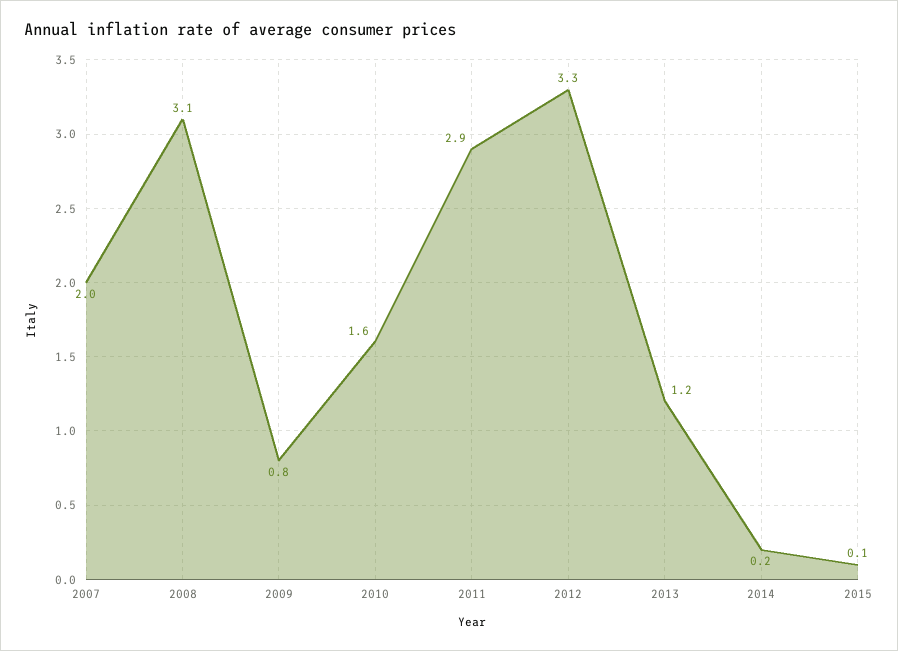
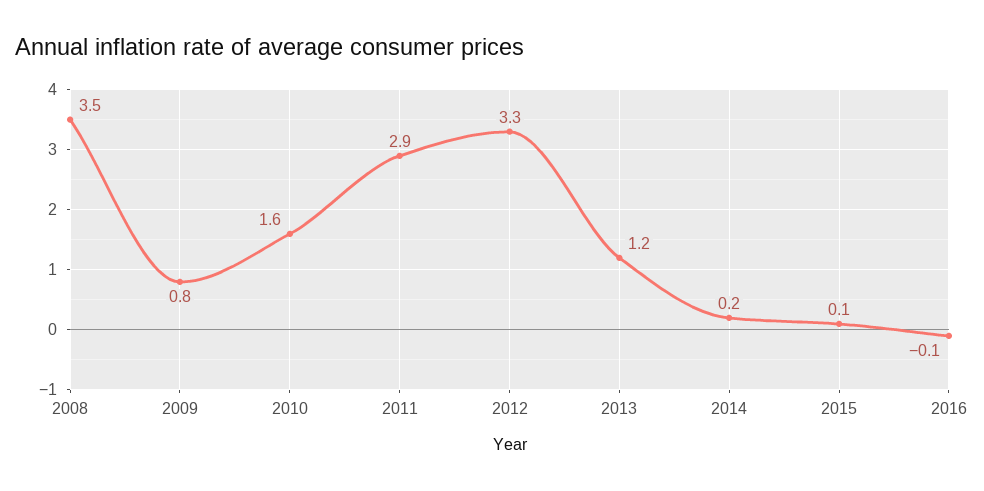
2007: 2 -> none
2008: 3.1 -> 3.5
2016: none -> -0.1

